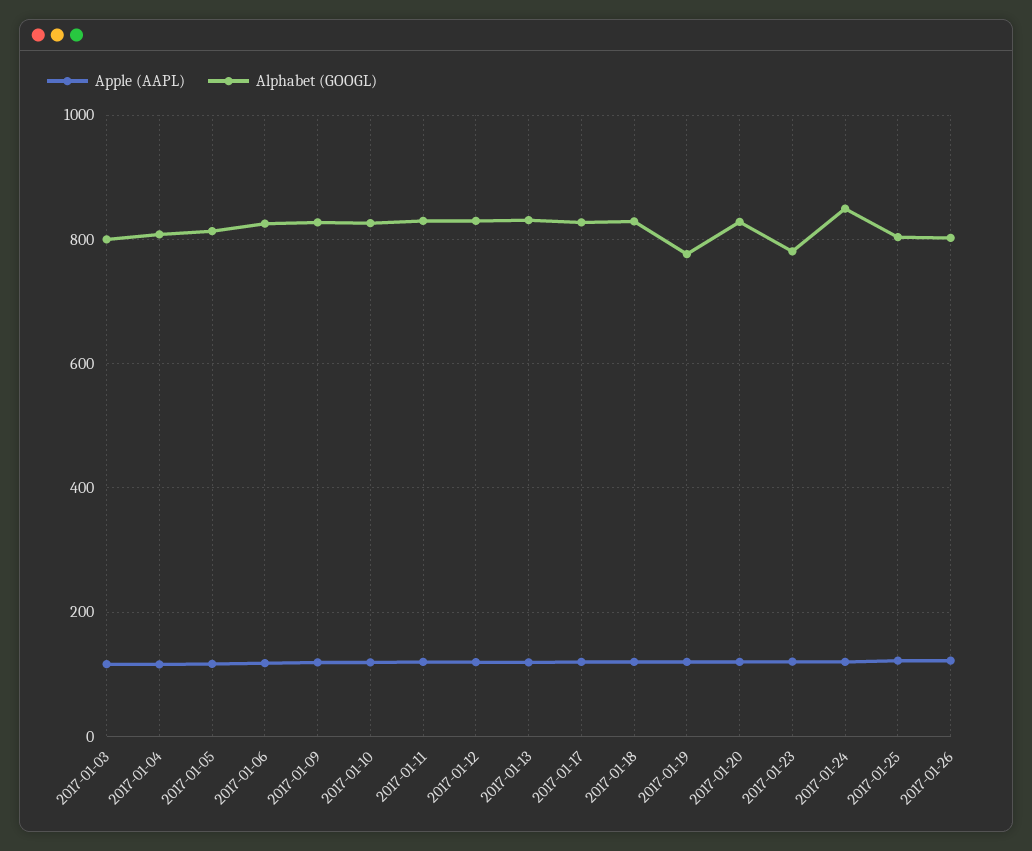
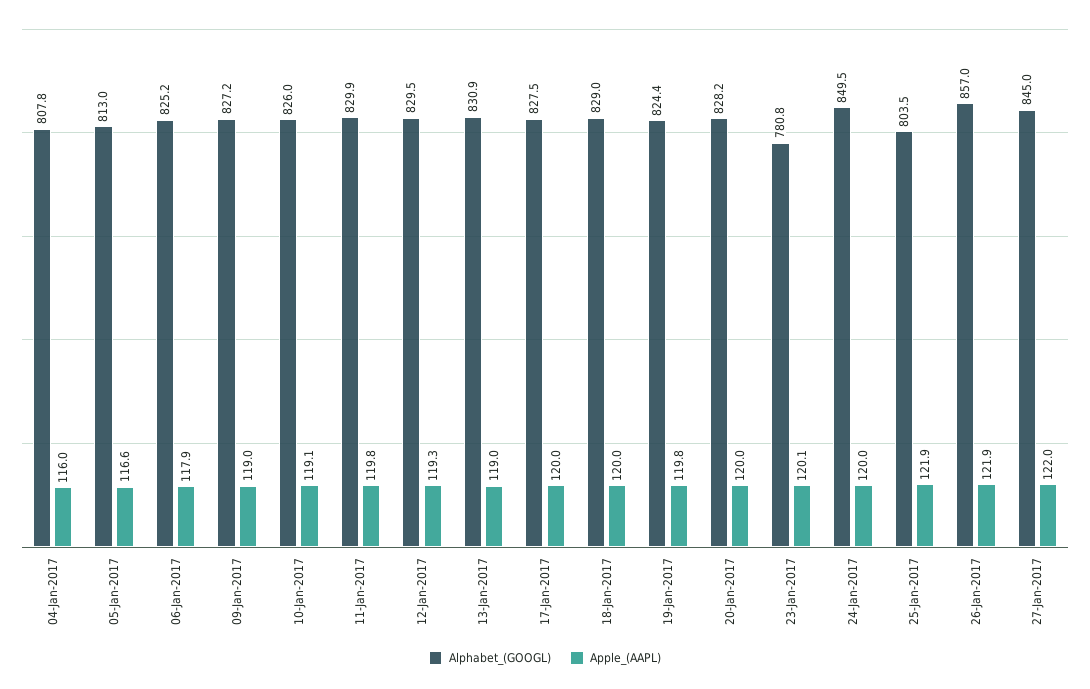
Apple (AAPL), 2017-01-03: 120 -> none
Alphabet (GOOGL), 2017-01-03: 800 -> none
Alphabet (GOOGL), 2017-01-19: 780 -> 824.4
Alphabet (GOOGL), 2017-01-26: 800 -> 857
Alphabet (GOOGL), 27-Jan-2017: none -> 845
Apple (AAPL), 27-Jan-2017: none -> 122

